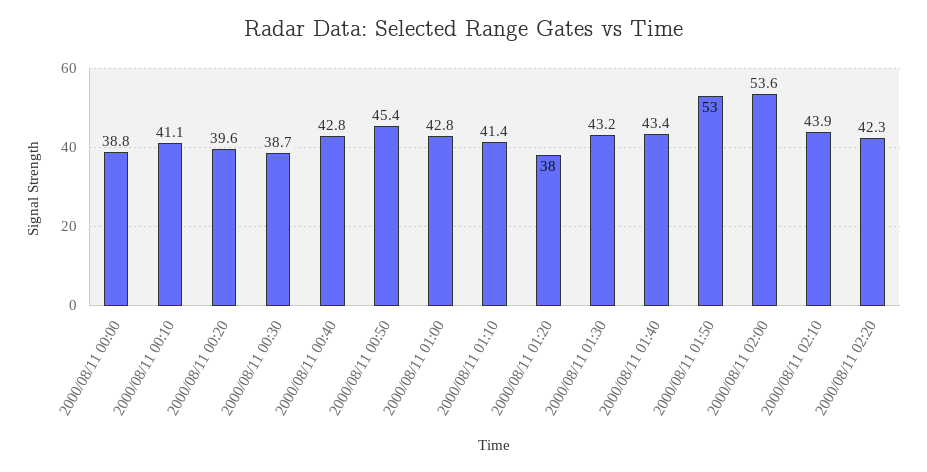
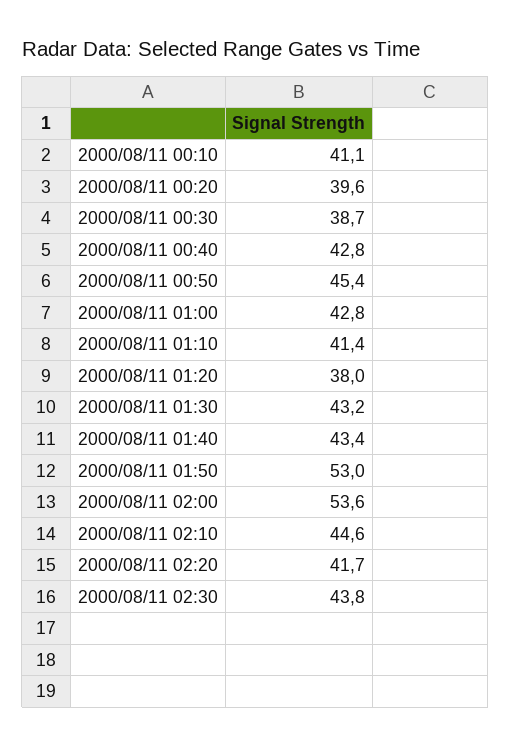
2000/08/11 00:00: 38.8 -> none
2000/08/11 02:10: 43.9 -> 44.6
2000/08/11 02:20: 42.3 -> 41.7
2000/08/11 02:30: none -> 43.8

